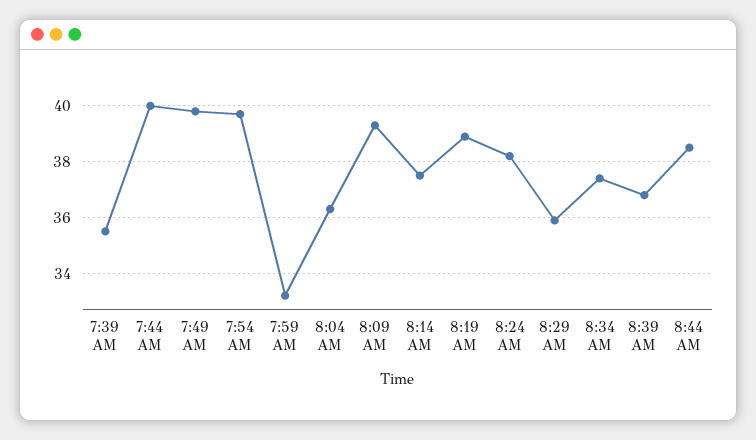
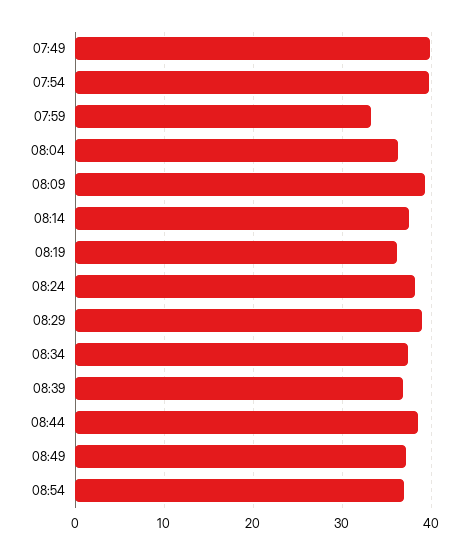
7:39 AM: 35.5 -> none
7:44 AM: 40 -> none
8:19 AM: 39 -> 36
8:29 AM: 36 -> 39
08:49: none -> 37
08:54: none -> 37

